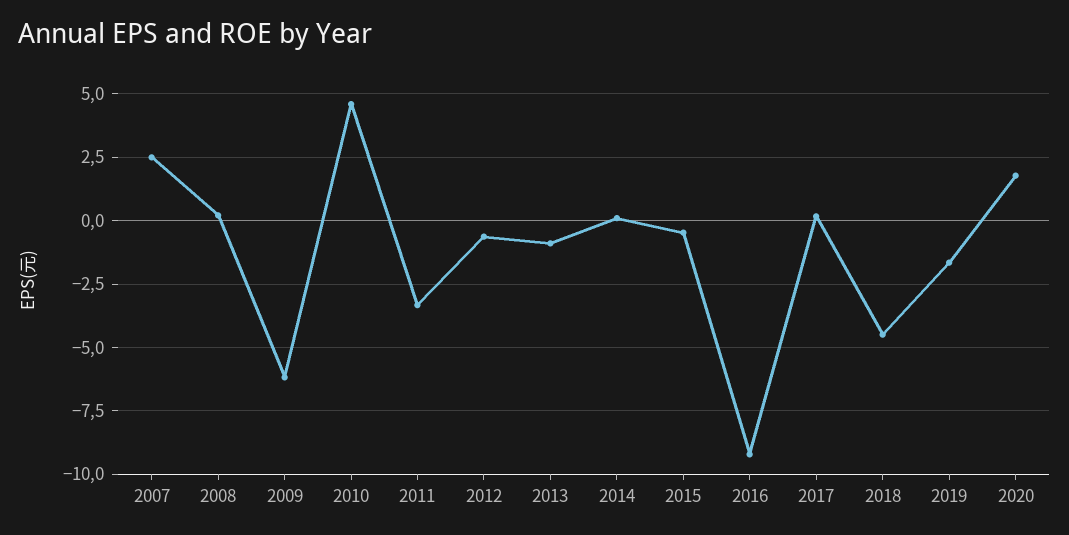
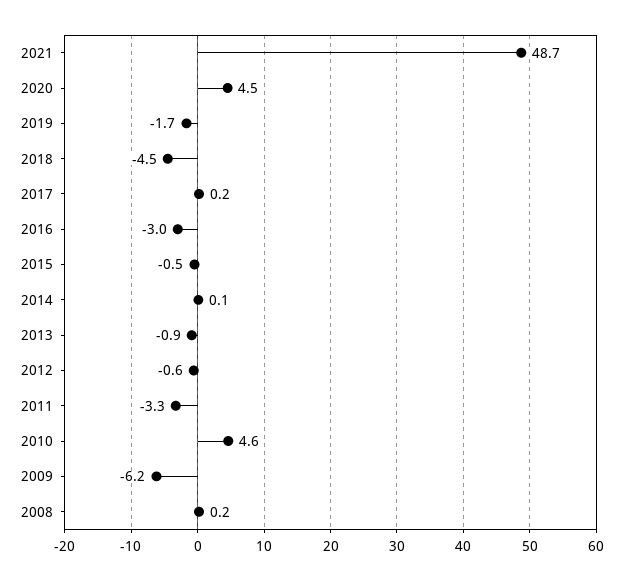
2007: 2.5 -> none
2016: -9.25 -> -3
2020: 1.75 -> 4.5
2021: none -> 48.7

